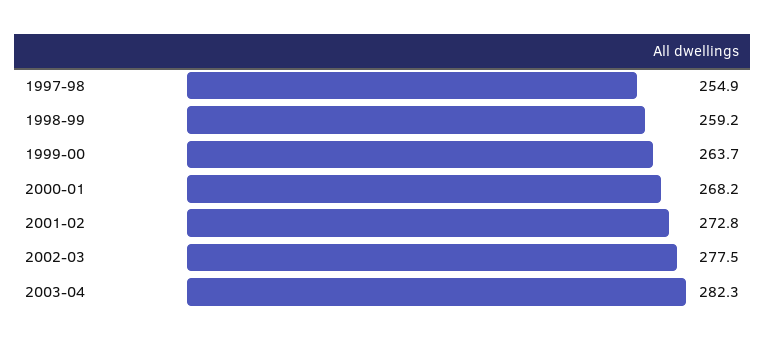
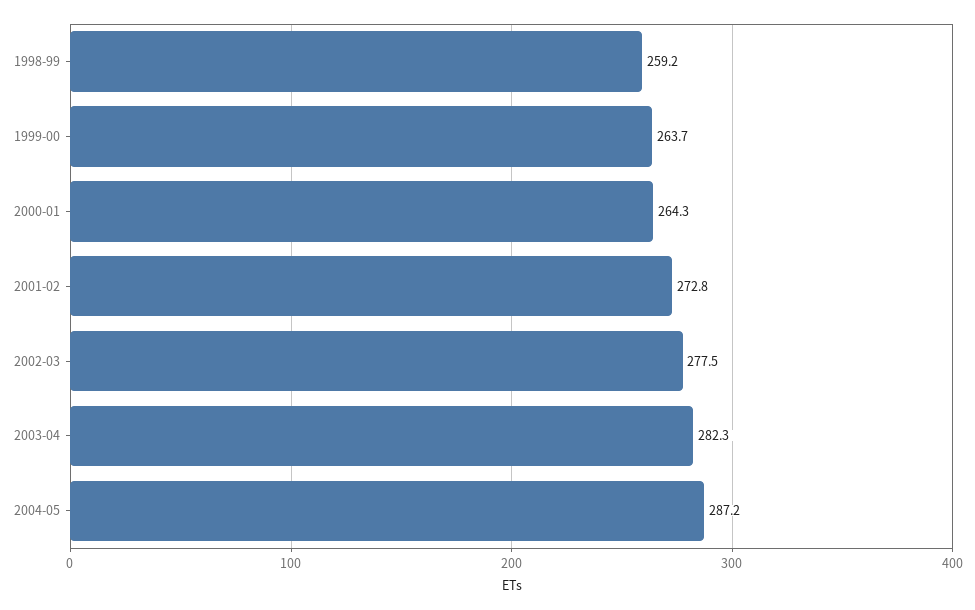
1997-98: 254.9 -> none
2000-01: 268.2 -> 264.3
2004-05: none -> 287.2

